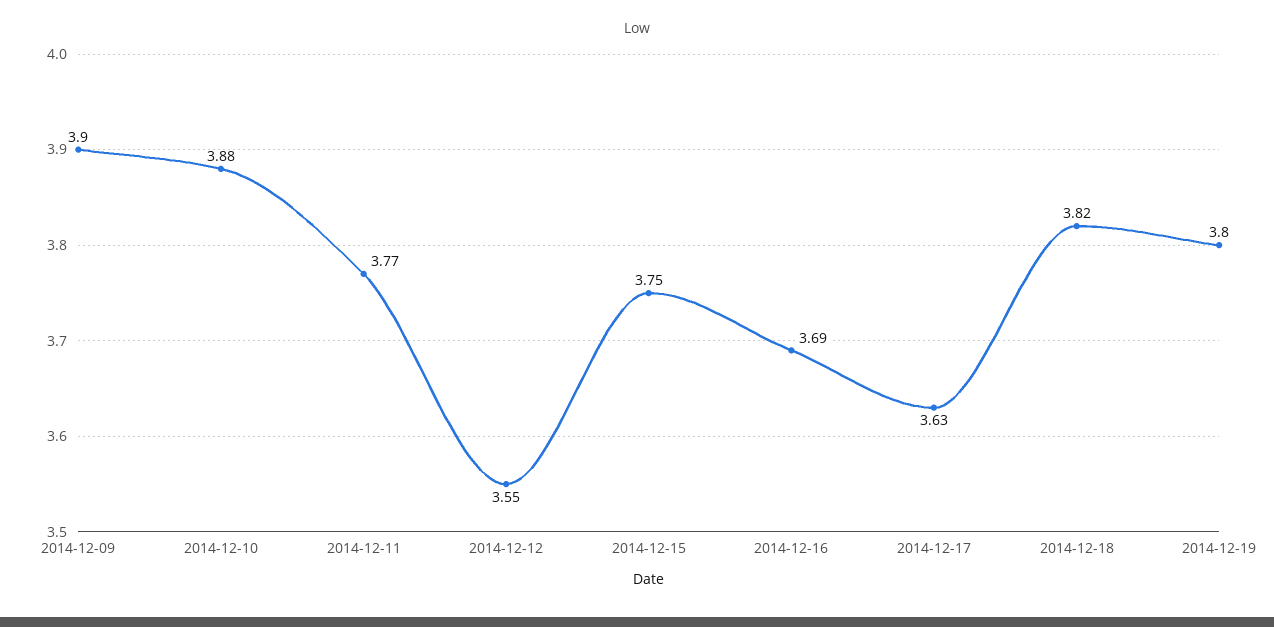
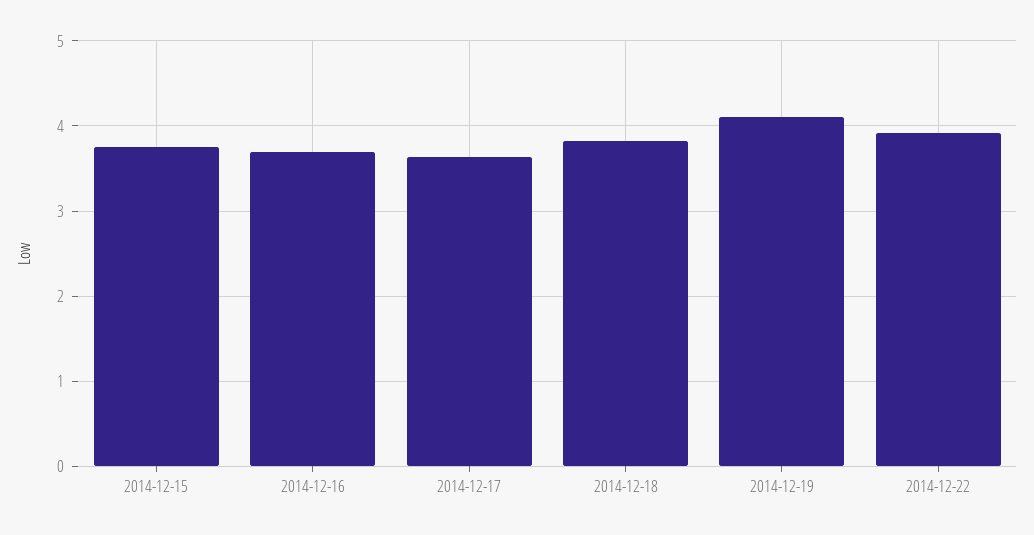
2014-12-09: 3.9 -> none
2014-12-10: 3.88 -> none
2014-12-11: 3.77 -> none
2014-12-12: 3.55 -> none
2014-12-19: 3.8 -> 4.1
2014-12-22: none -> 3.9

